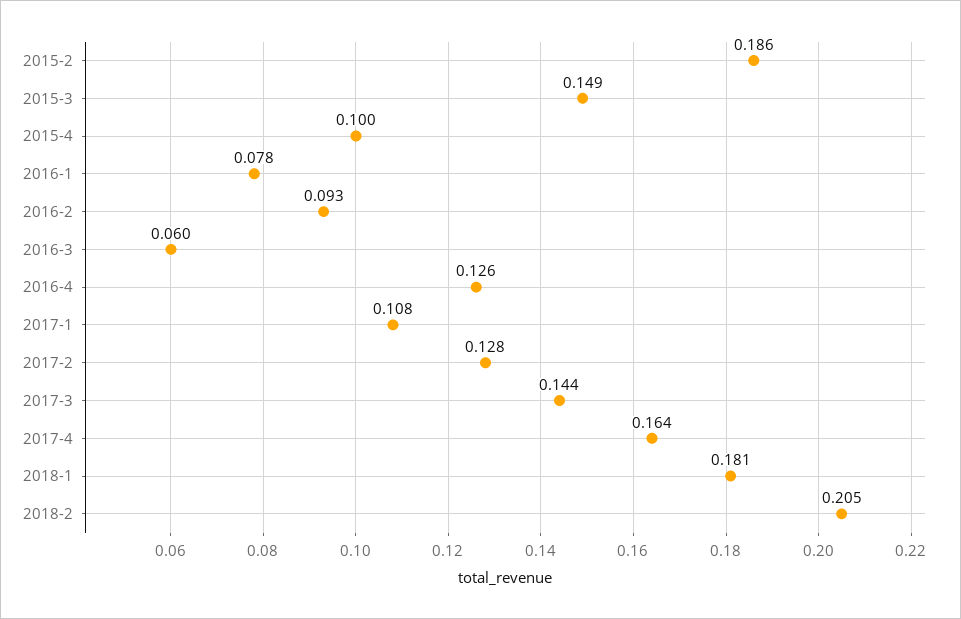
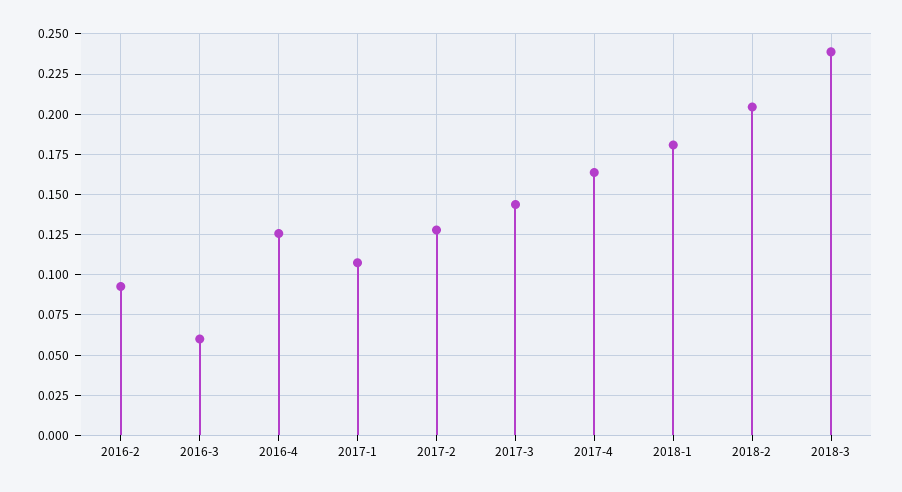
2015-2: 0.186 -> none
2015-3: 0.149 -> none
2015-4: 0.1 -> none
2016-1: 0.078 -> none
2018-3: none -> 0.24

